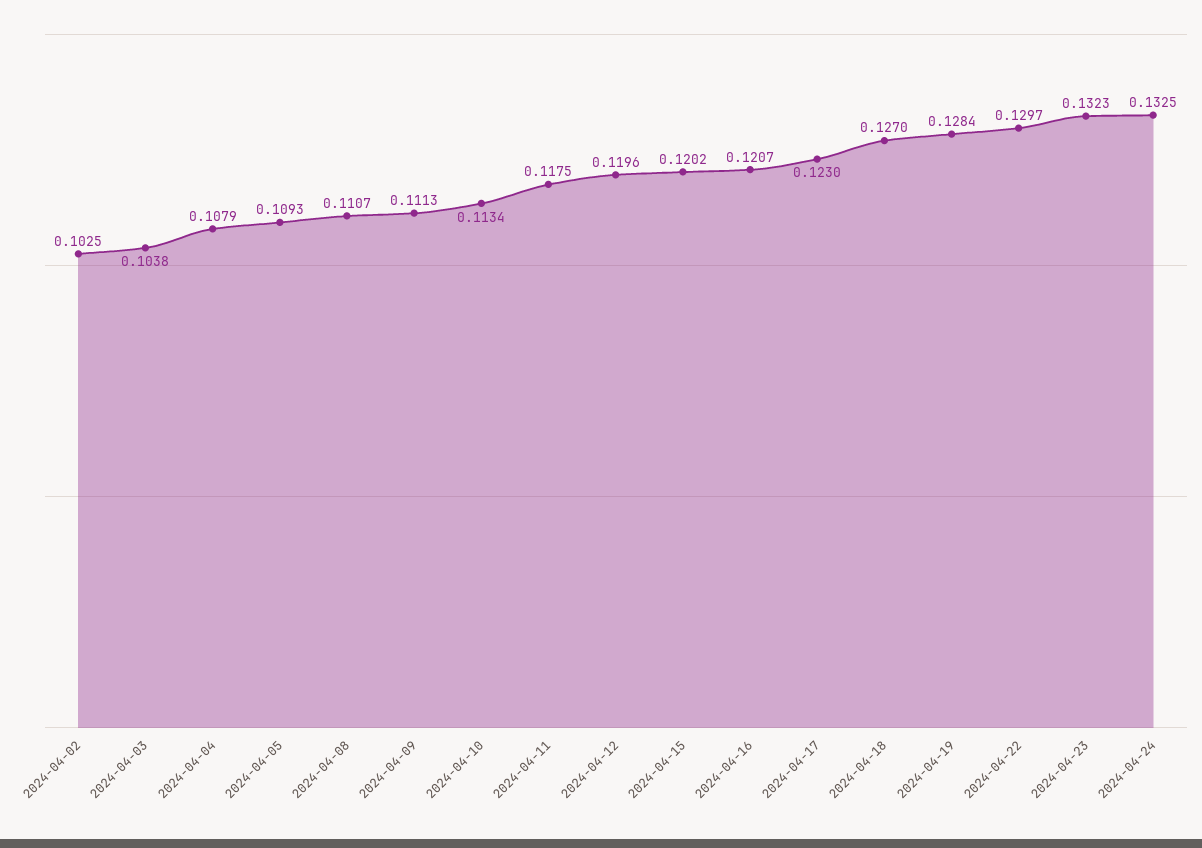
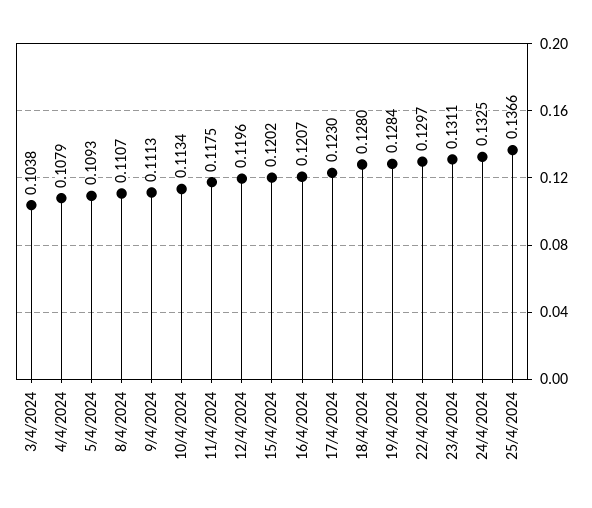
2024-04-02: 0.1025 -> none
2024-04-18: 0.127 -> 0.128
2024-04-23: 0.1323 -> 0.1311
25/4/2024: none -> 0.1366

